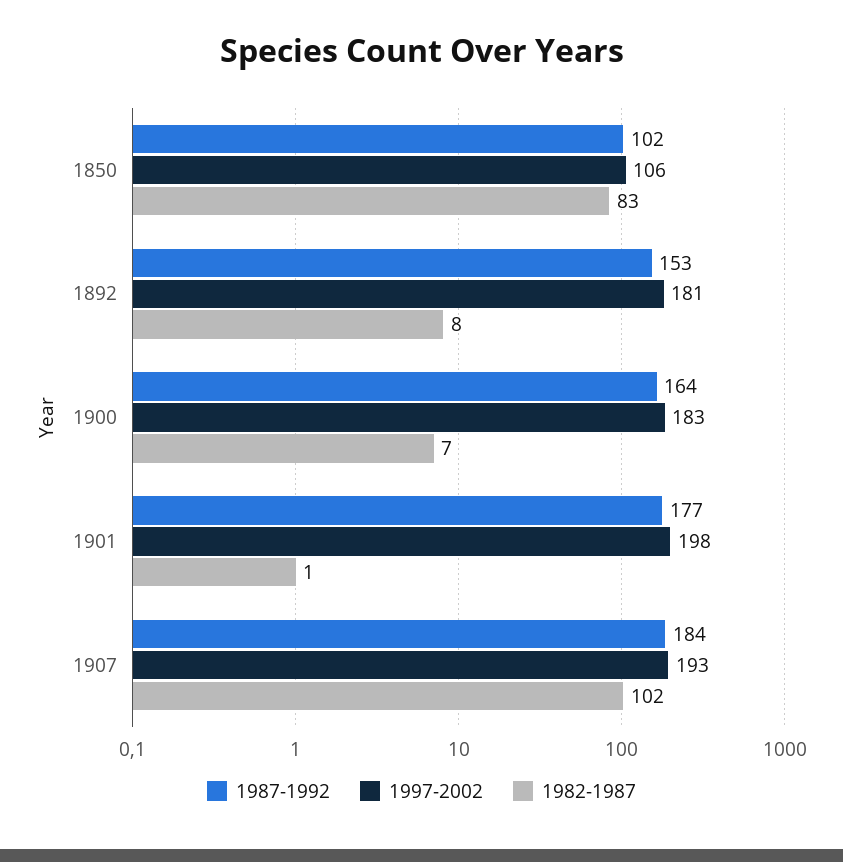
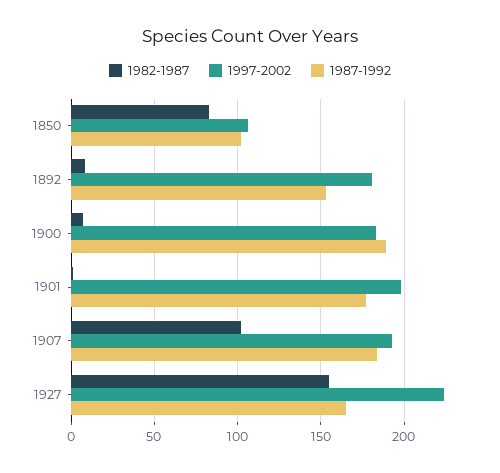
1987-1992, 1900: 164 -> 190
1982-1987, 1927: none -> 155
1997-2002, 1927: none -> 225
1987-1992, 1927: none -> 165

